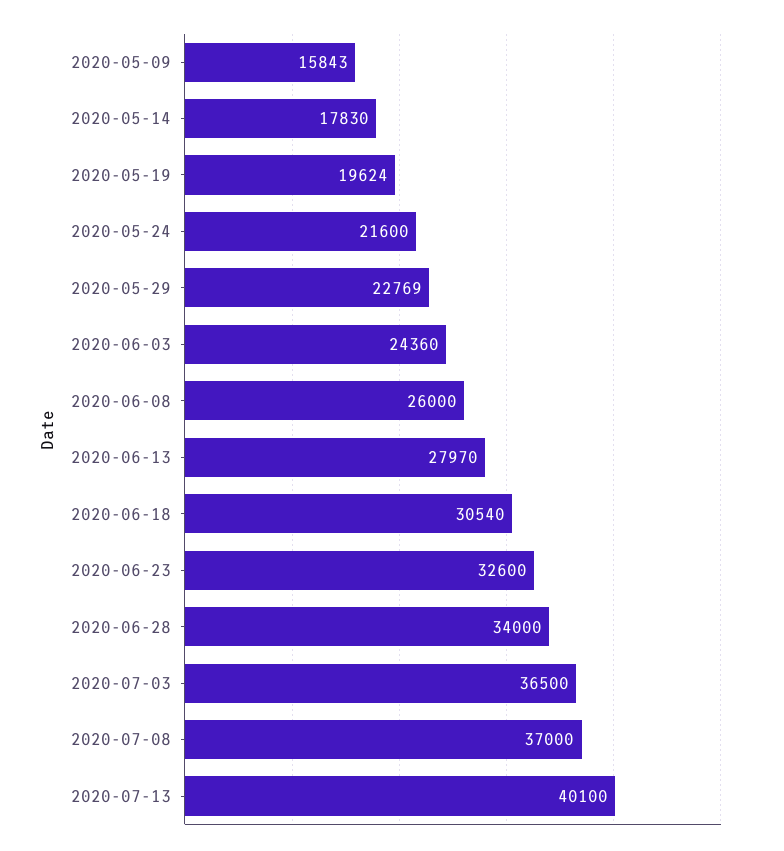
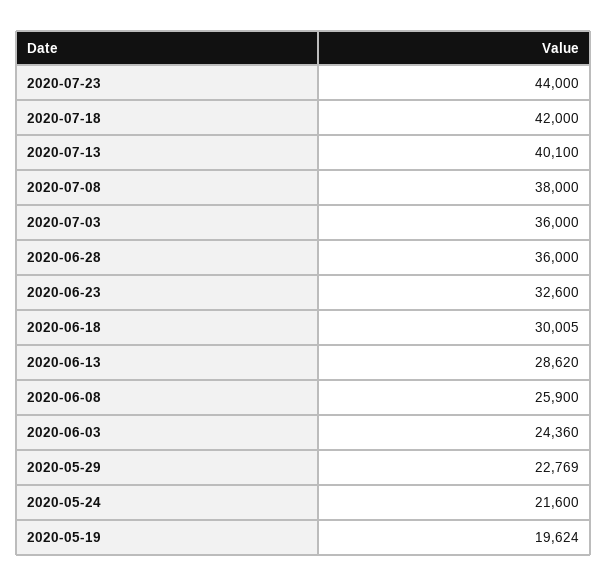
2020-05-09: 15843 -> none
2020-05-14: 17830 -> none
2020-06-08: 26000 -> 25900
2020-06-13: 27970 -> 28620
2020-06-18: 30540 -> 30005
2020-06-28: 34000 -> 36000
2020-07-03: 36500 -> 36000
2020-07-08: 37000 -> 38000
2020-07-23: none -> 44000
2020-07-18: none -> 42000

